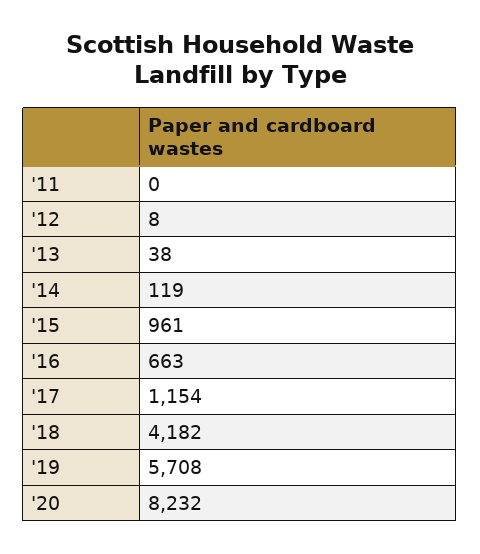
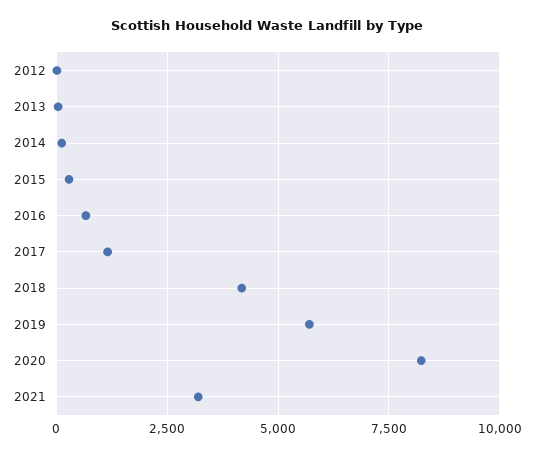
'11: 0 -> none
'15: 961 -> 250
2021: none -> 3250

